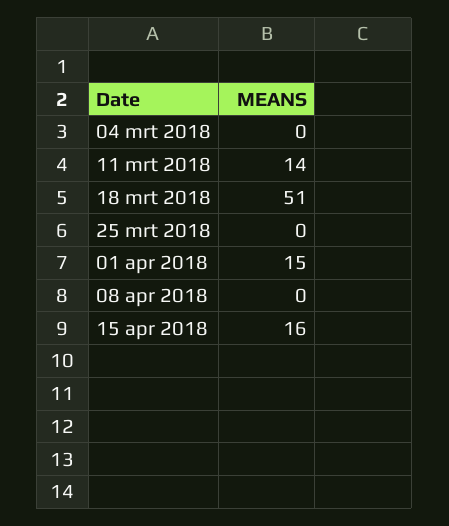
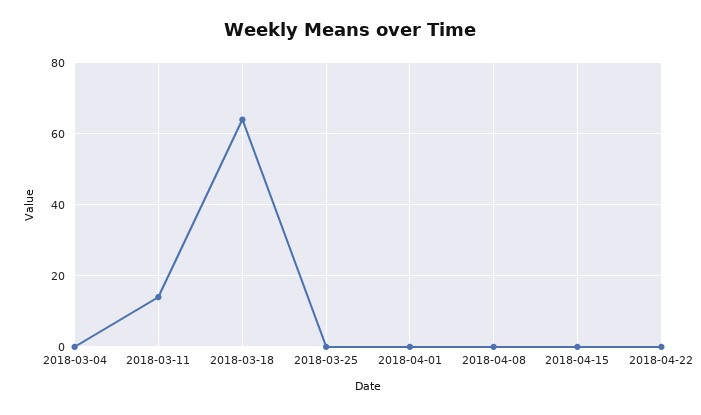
18 mrt 2018: 51 -> 65
01 apr 2018: 15 -> 0
15 apr 2018: 16 -> 0
2018-04-22: none -> 0

